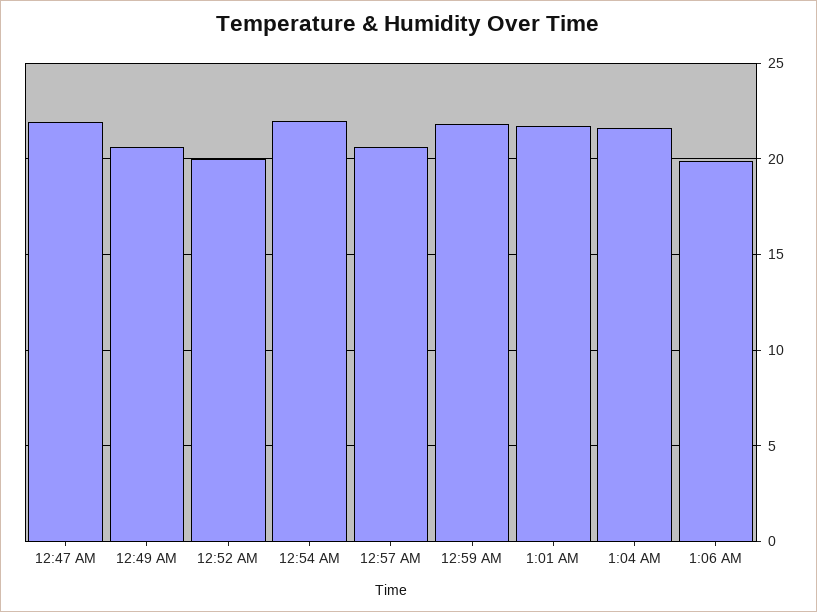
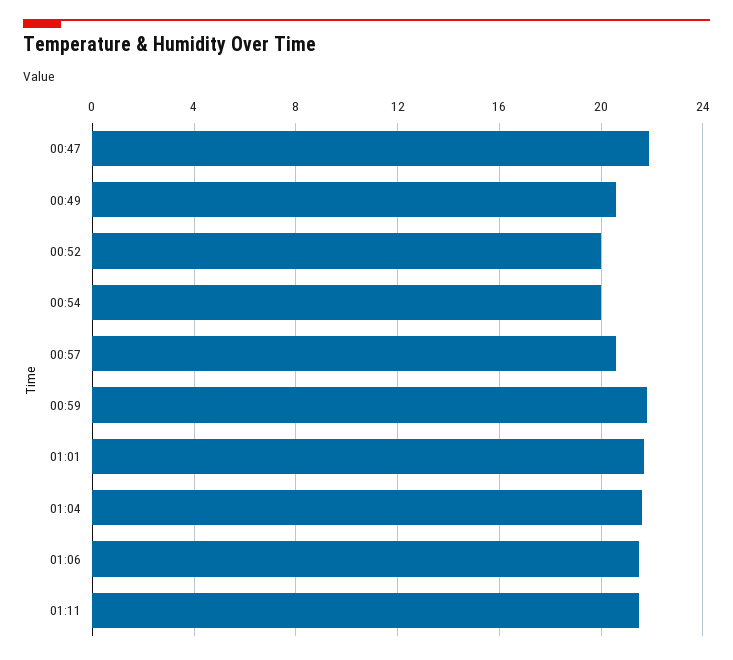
12:54 AM: 22 -> 20
1:06 AM: 20 -> 21.5
01:11: none -> 21.5

